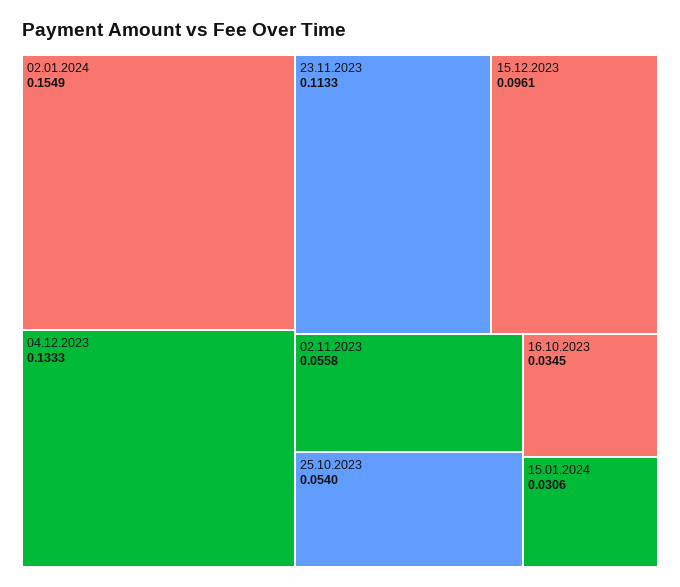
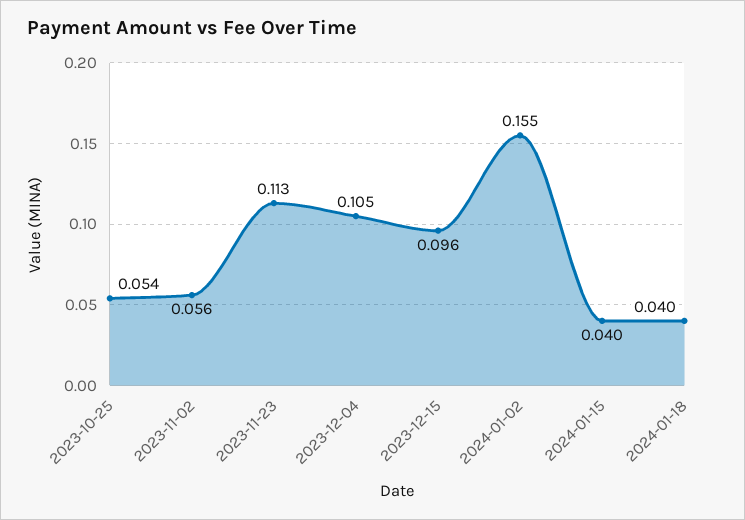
04.12.2023: 0.1333 -> 0.105
16.10.2023: 0.0345 -> none
15.01.2024: 0.0306 -> 0.04
2024-01-18: none -> 0.04

